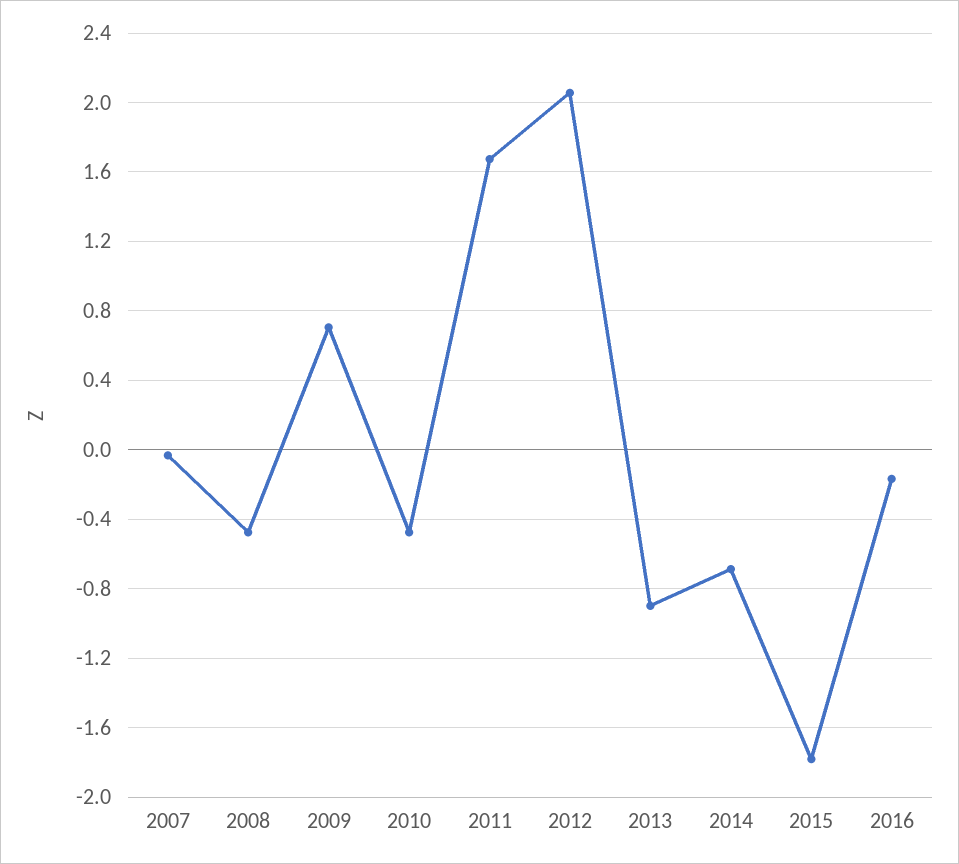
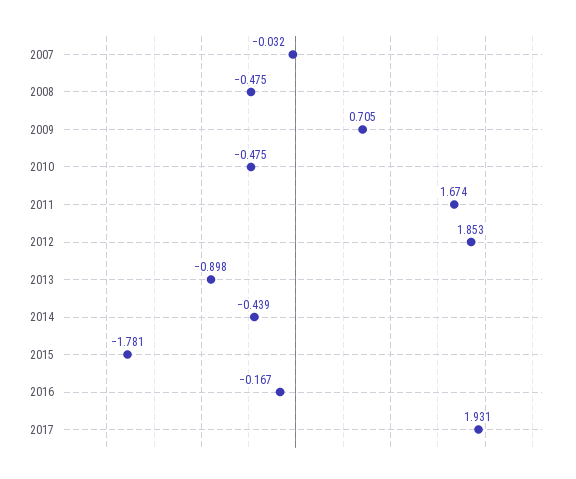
2012: 2.05 -> 1.853
2014: -0.7 -> -0.439
2017: none -> 1.931

